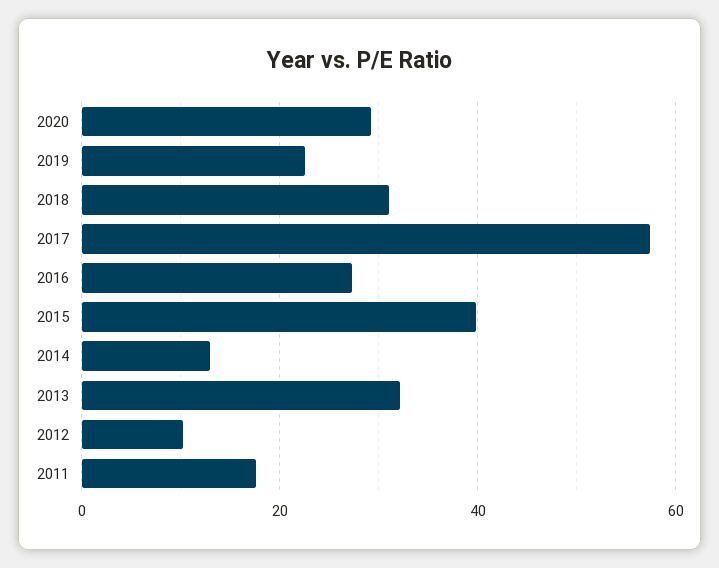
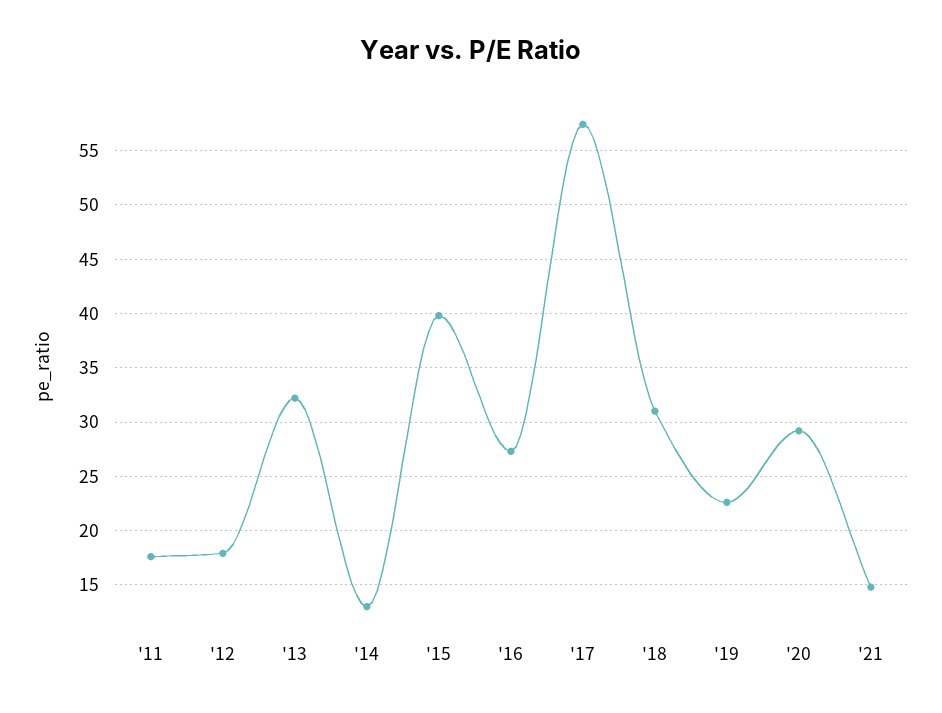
2012: 10 -> 18
'21: none -> 15

